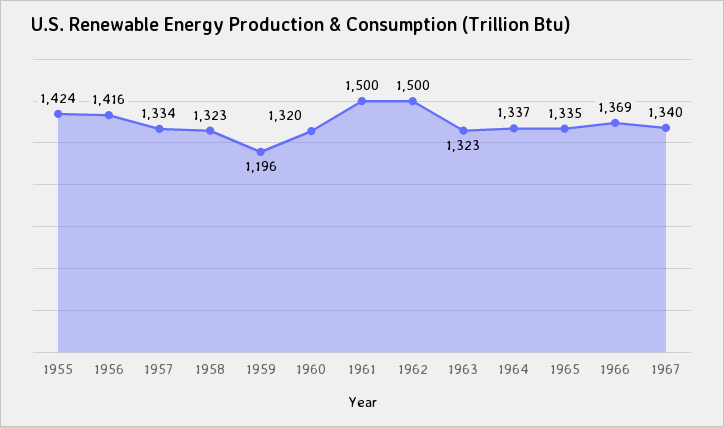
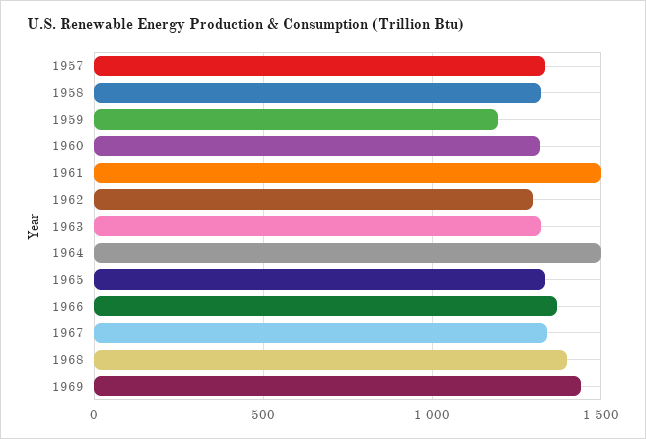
1955: 1424 -> none
1956: 1416 -> none
1962: 1500 -> 1300
1964: 1337 -> 1500
1968: none -> 1400
1969: none -> 1450

